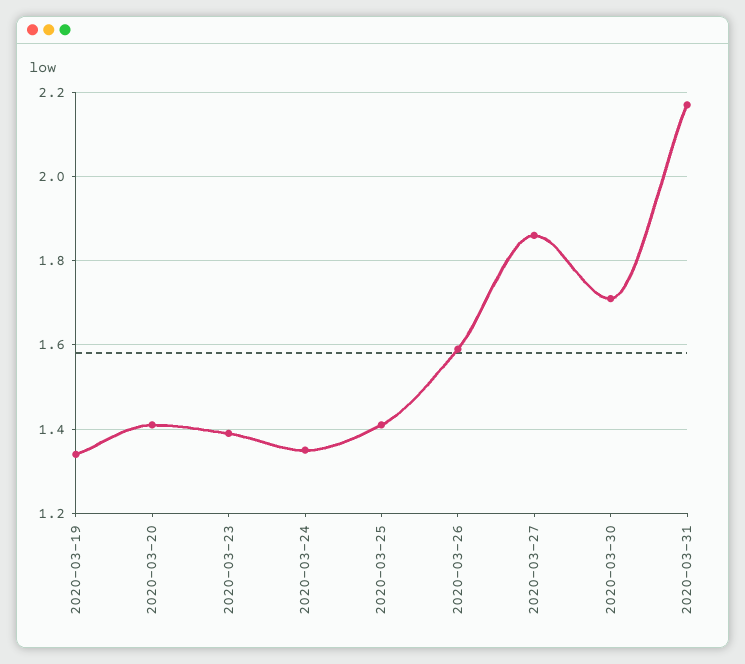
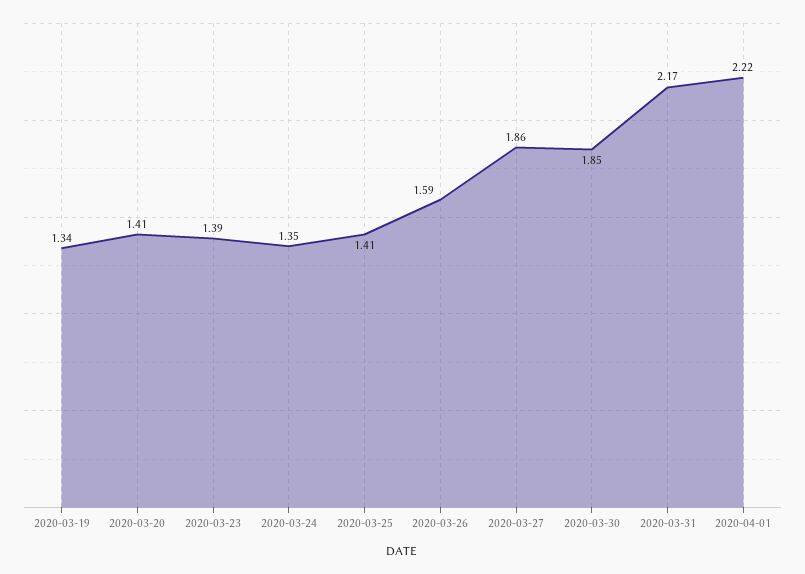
2020-03-30: 1.7 -> 1.85
2020-04-01: none -> 2.22

